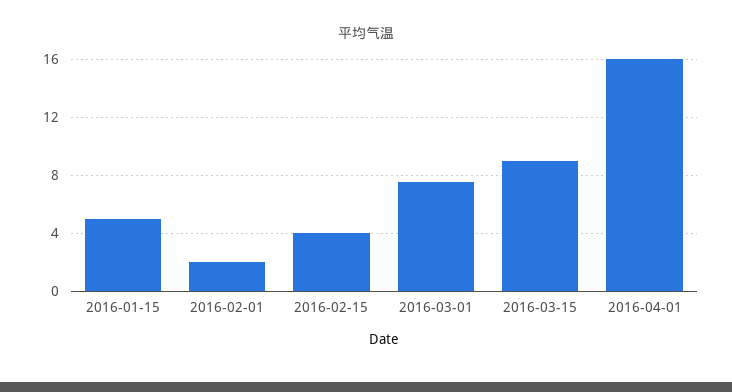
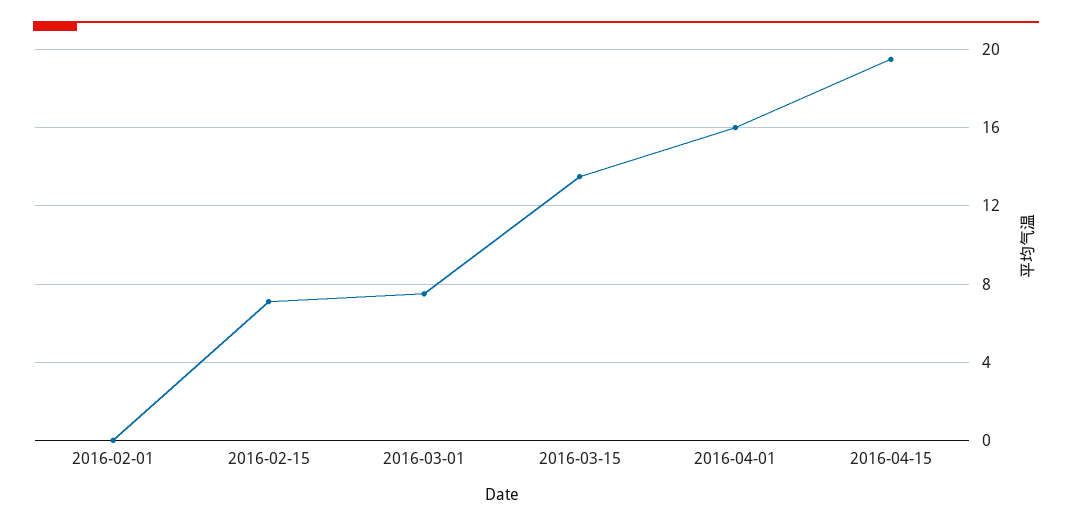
2016-01-15: 5 -> none
2016-02-01: 2 -> 0
2016-02-15: 4 -> 7
2016-03-15: 9 -> 13.5
2016-04-15: none -> 19.5

